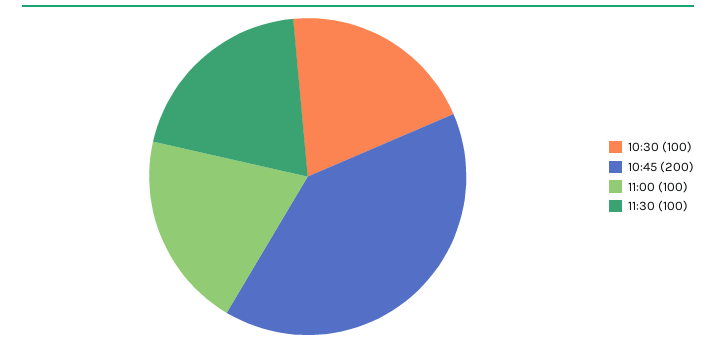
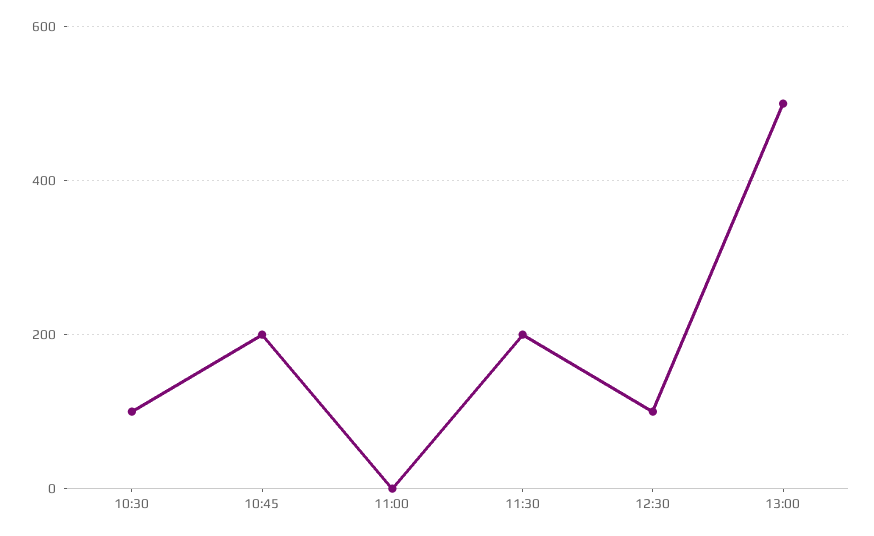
11:00: 100 -> 0
11:30: 100 -> 200
12:30: none -> 100
13:00: none -> 500

